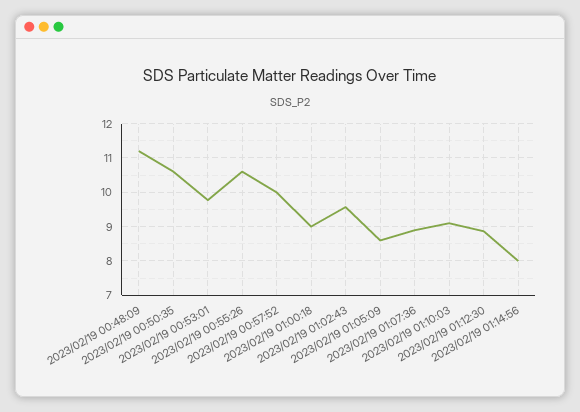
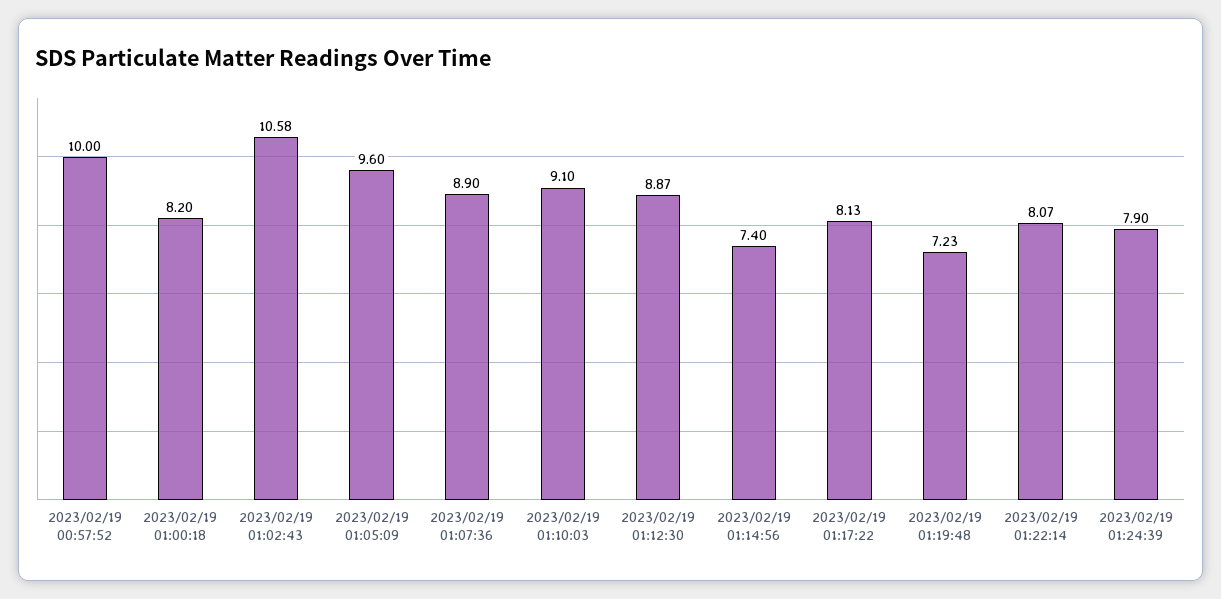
2023/02/19 00:48:09: 11.2 -> none
2023/02/19 00:50:35: 10.6 -> none
2023/02/19 00:53:01: 9.8 -> none
2023/02/19 00:55:26: 10.6 -> none
2023/02/19 01:00:18: 9 -> 8.2
2023/02/19 01:02:43: 9.6 -> 10.58
2023/02/19 01:05:09: 8.6 -> 9.6
2023/02/19 01:14:56: 8 -> 7.4
2023/02/19 01:17:22: none -> 8.13
2023/02/19 01:19:48: none -> 7.23
2023/02/19 01:22:14: none -> 8.07
2023/02/19 01:24:39: none -> 7.9

